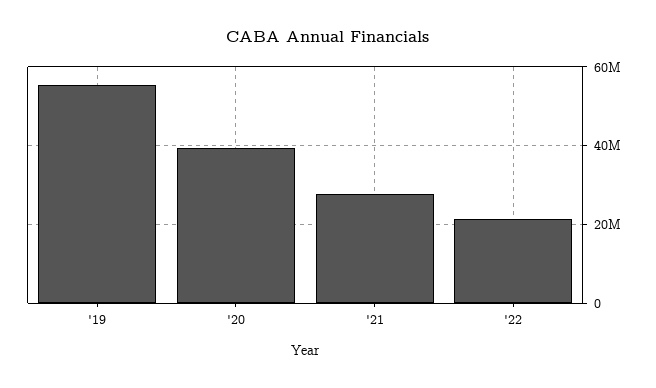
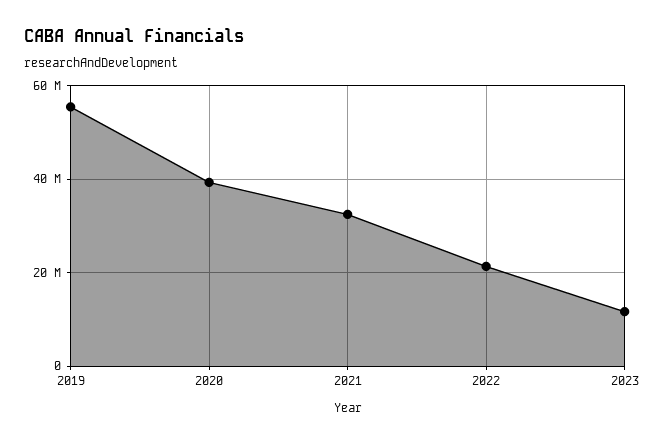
'21: 28000000 -> 32000000
2023: none -> 12000000

